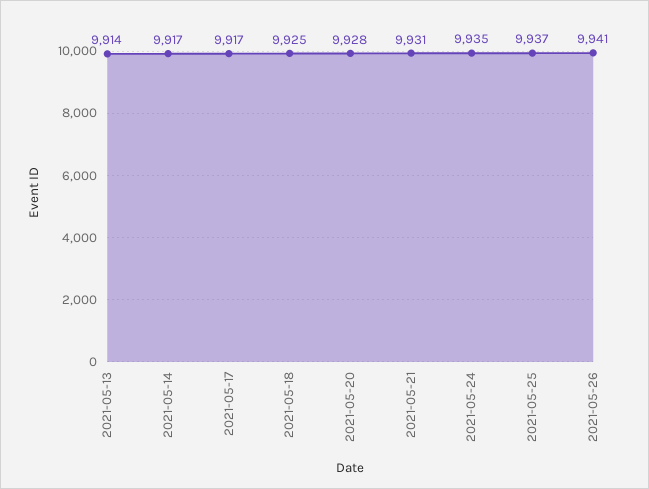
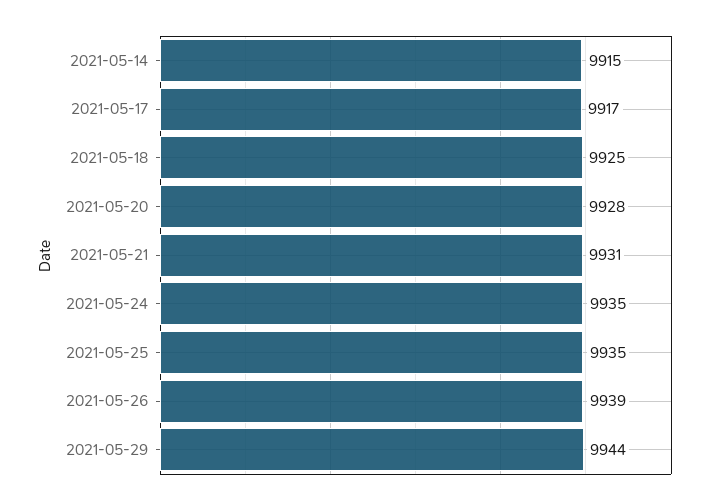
2021-05-13: 9914 -> none
2021-05-14: 9917 -> 9915
2021-05-25: 9937 -> 9935
2021-05-26: 9941 -> 9939
2021-05-29: none -> 9944

